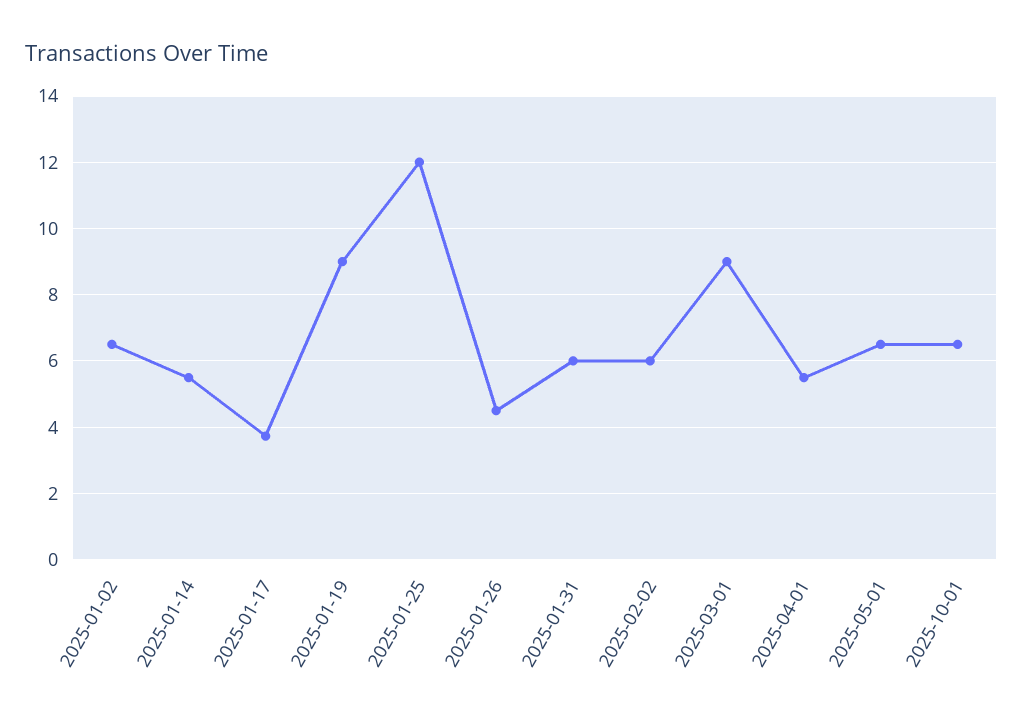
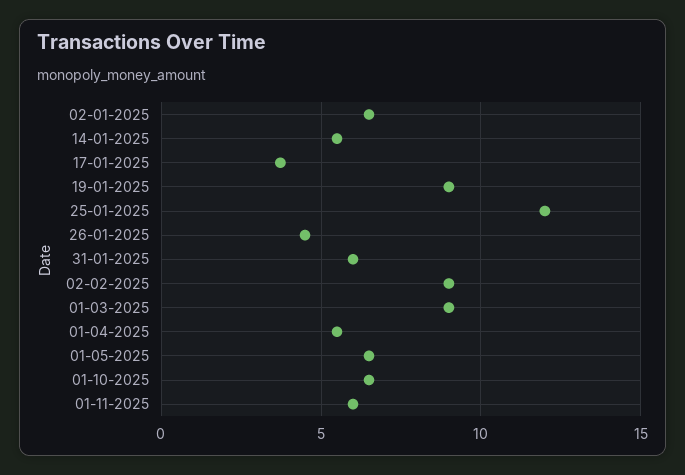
2025-02-02: 6 -> 9
01-11-2025: none -> 6

